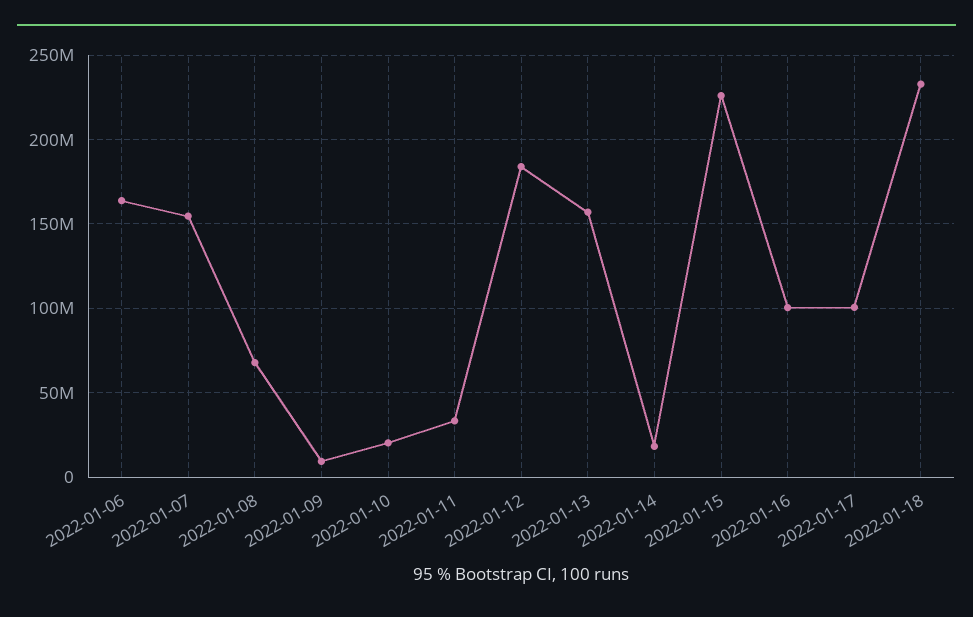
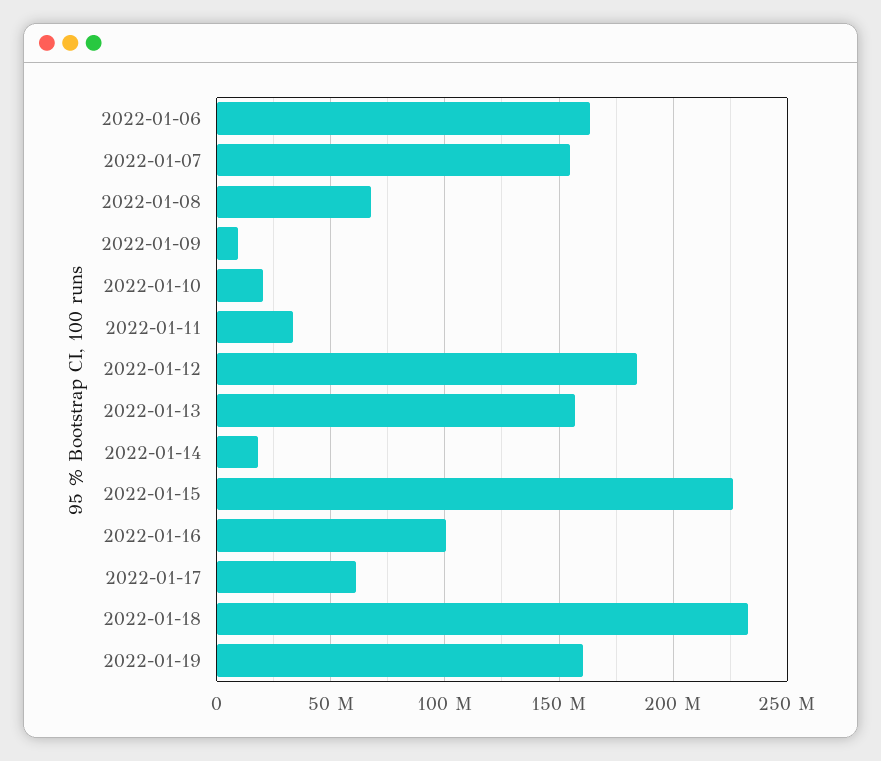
2022-01-17: 100000000 -> 60000000
2022-01-19: none -> 160000000

